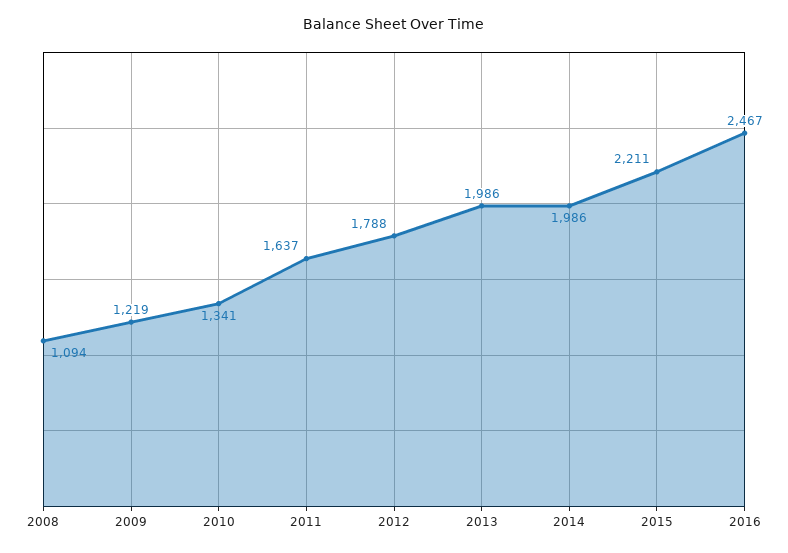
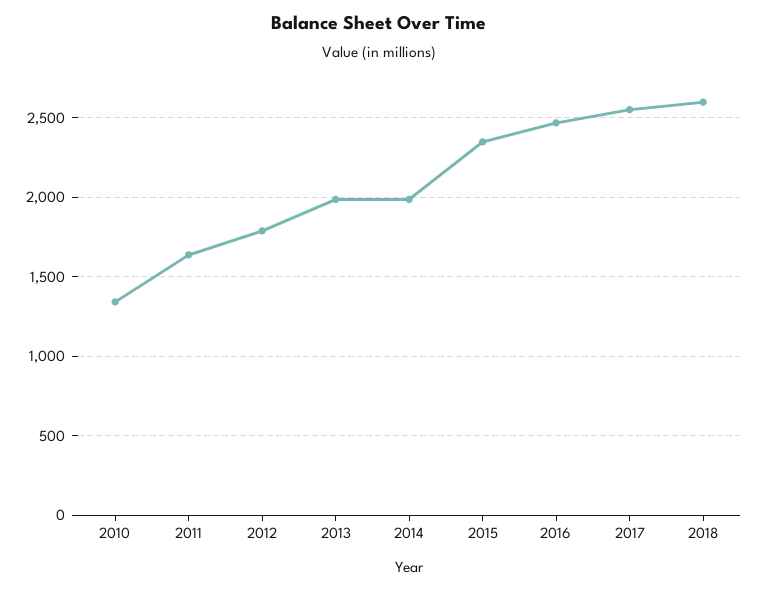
2008: 1094 -> none
2009: 1219 -> none
2015: 2211 -> 2350
2017: none -> 2550
2018: none -> 2600

